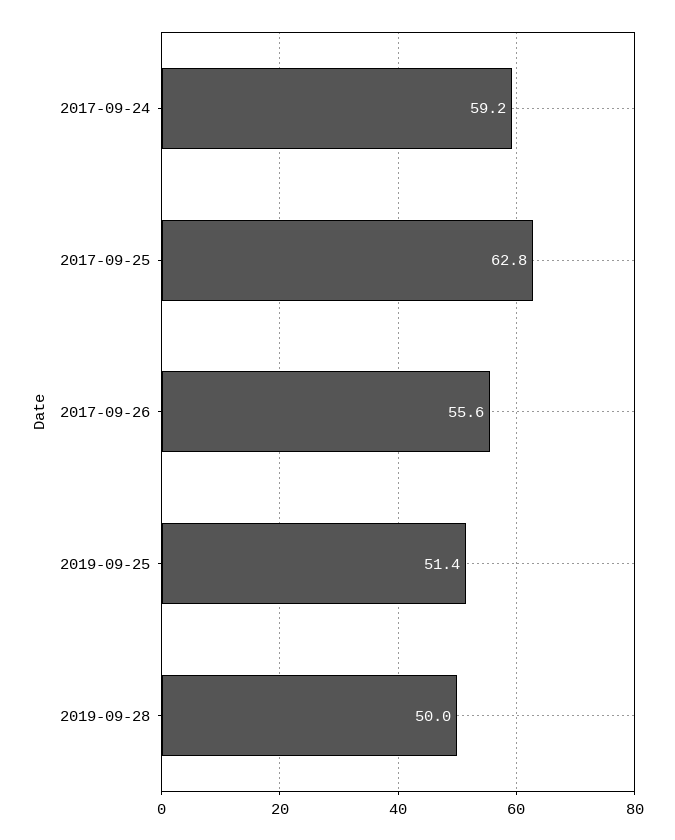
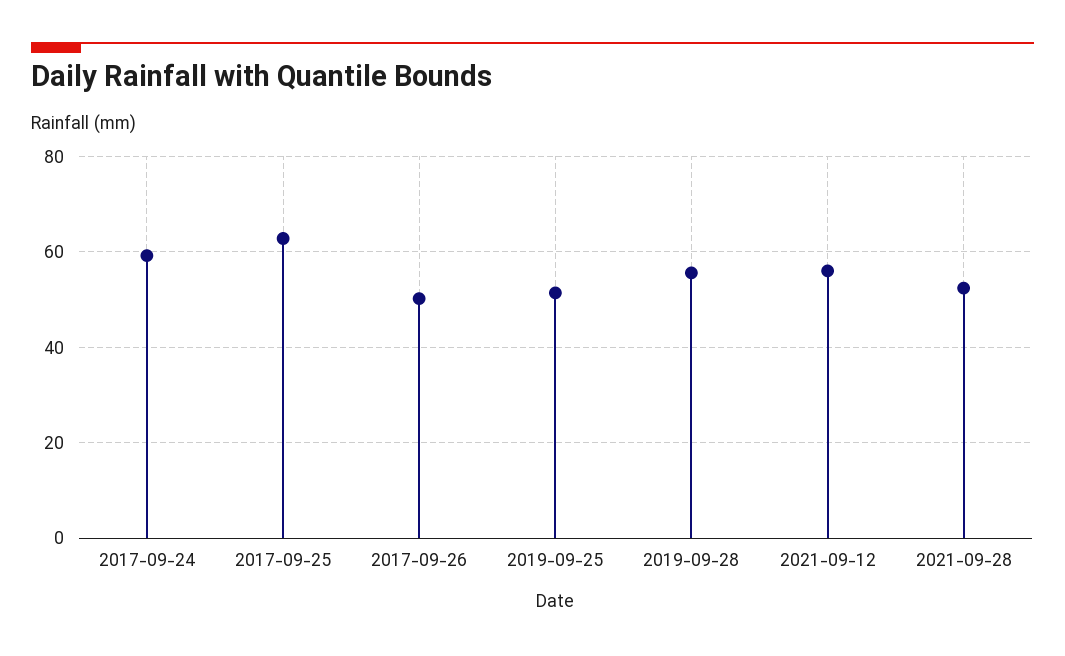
2017-09-26: 55.6 -> 50
2019-09-28: 50 -> 56
2021-09-12: none -> 56
2021-09-28: none -> 52

